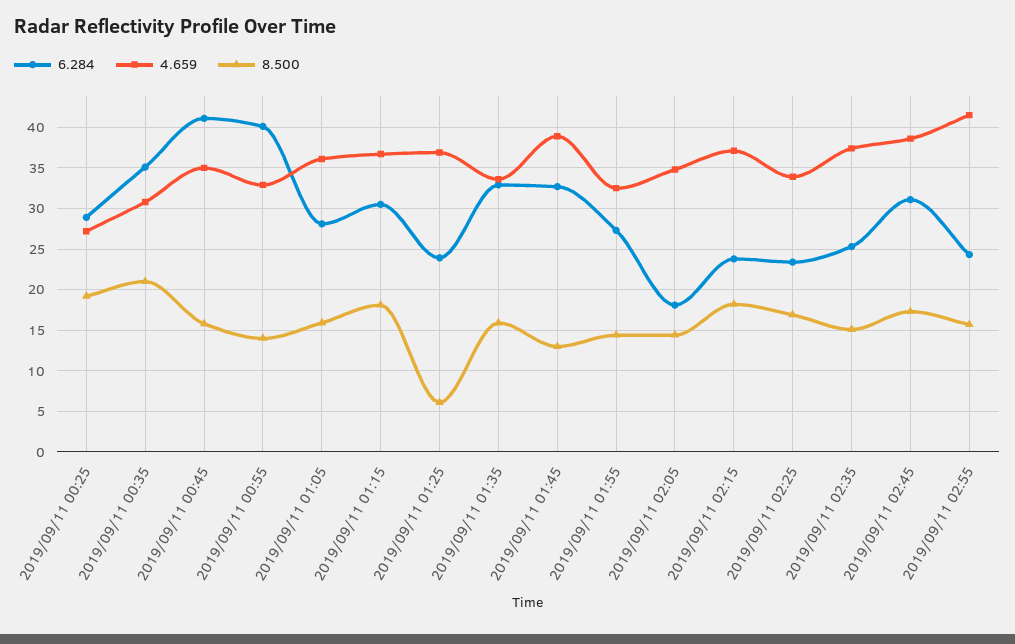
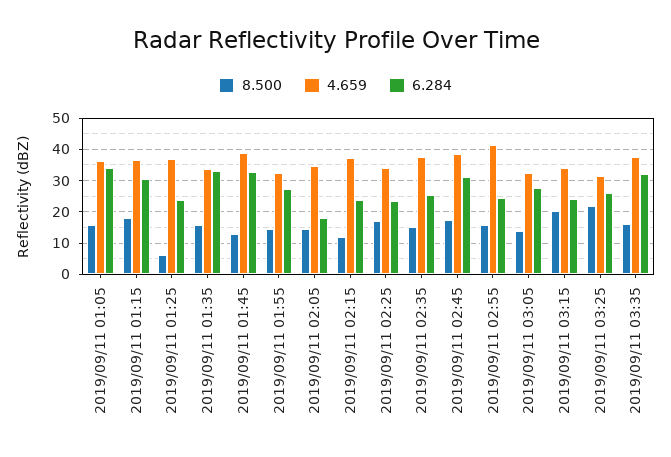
6.284, 2019/09/11 00:25: 29 -> none
4.659, 2019/09/11 00:25: 27 -> none
8.500, 2019/09/11 00:25: 19 -> none
6.284, 2019/09/11 00:35: 35 -> none
4.659, 2019/09/11 00:35: 31 -> none
8.500, 2019/09/11 00:35: 21 -> none
6.284, 2019/09/11 00:45: 41 -> none
4.659, 2019/09/11 00:45: 35 -> none
8.500, 2019/09/11 00:45: 16 -> none
6.284, 2019/09/11 00:55: 40 -> none
4.659, 2019/09/11 00:55: 33 -> none
8.500, 2019/09/11 00:55: 14 -> none
6.284, 2019/09/11 01:05: 28 -> 34
8.500, 2019/09/11 02:15: 18 -> 12
8.500, 2019/09/11 03:05: none -> 14
4.659, 2019/09/11 03:05: none -> 32
6.284, 2019/09/11 03:05: none -> 28
8.500, 2019/09/11 03:15: none -> 20
4.659, 2019/09/11 03:15: none -> 34
6.284, 2019/09/11 03:15: none -> 24
8.500, 2019/09/11 03:25: none -> 22
4.659, 2019/09/11 03:25: none -> 32
6.284, 2019/09/11 03:25: none -> 26
8.500, 2019/09/11 03:35: none -> 16
4.659, 2019/09/11 03:35: none -> 38
6.284, 2019/09/11 03:35: none -> 32

